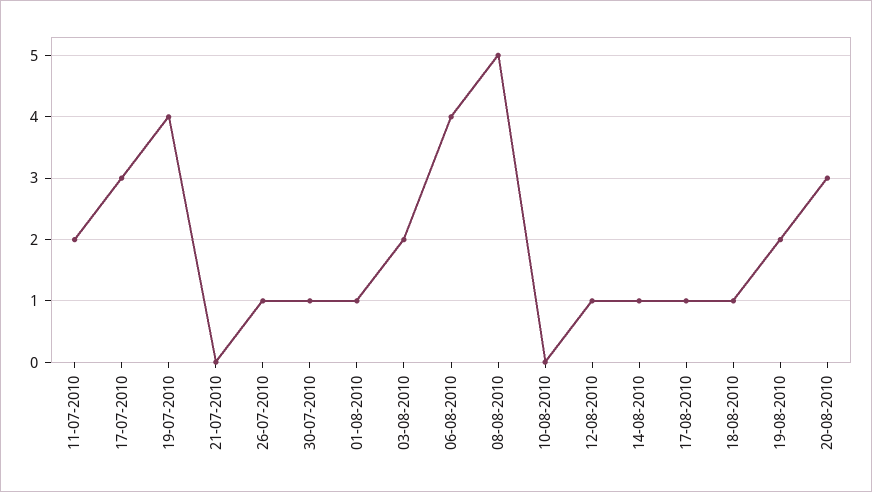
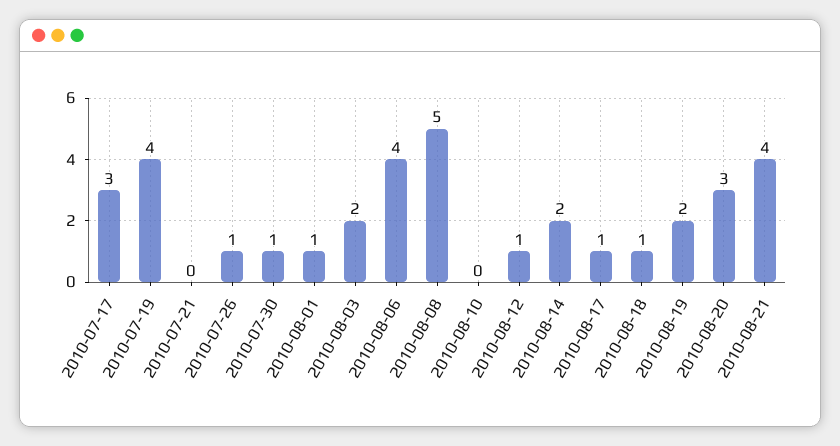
11-07-2010: 2 -> none
14-08-2010: 1 -> 2
2010-08-21: none -> 4

